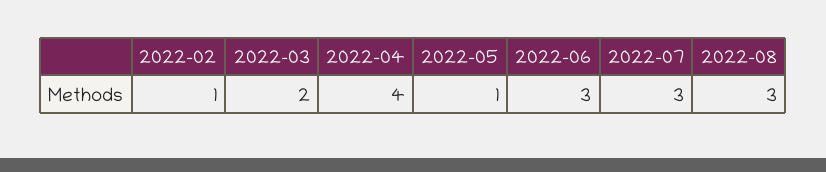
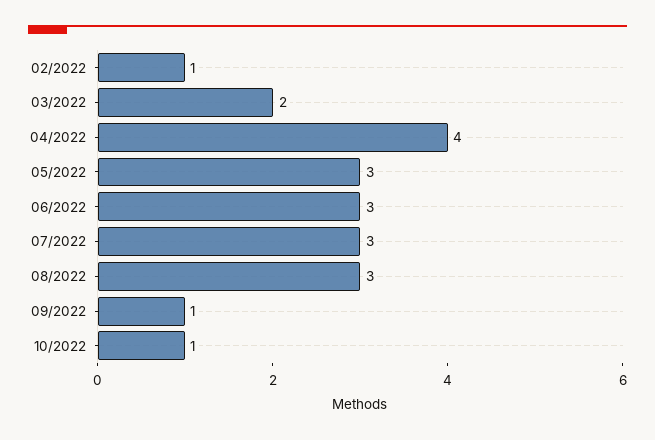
2022-05: 1 -> 3
09/2022: none -> 1
10/2022: none -> 1

